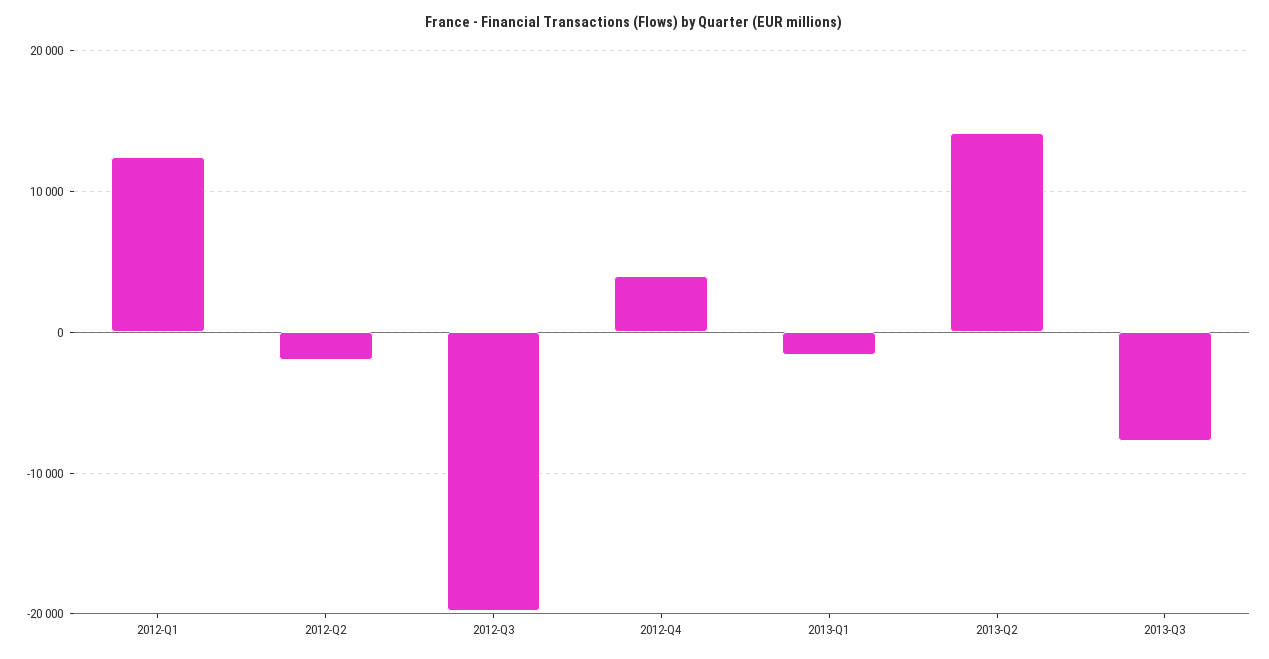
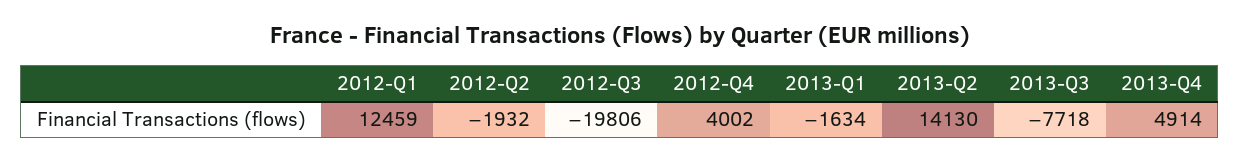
2013-Q4: none -> 4914

